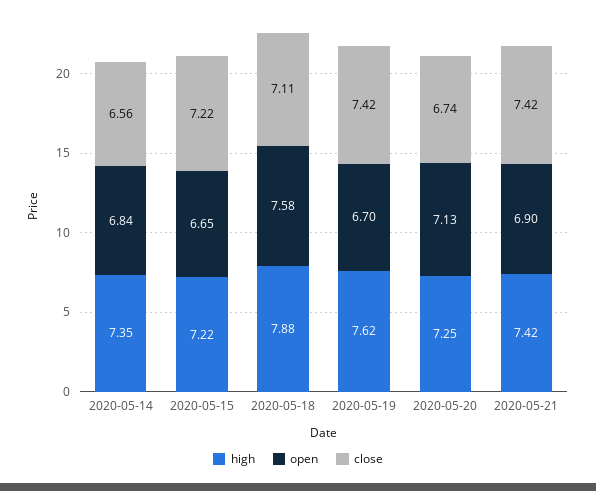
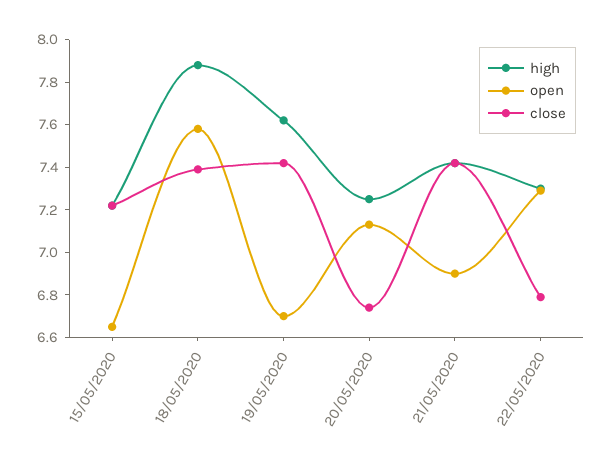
high, 2020-05-14: 7.35 -> none
open, 2020-05-14: 6.84 -> none
close, 2020-05-14: 6.56 -> none
close, 2020-05-18: 7.11 -> 7.4
high, 22/05/2020: none -> 7.3
open, 22/05/2020: none -> 7.3
close, 22/05/2020: none -> 6.8

